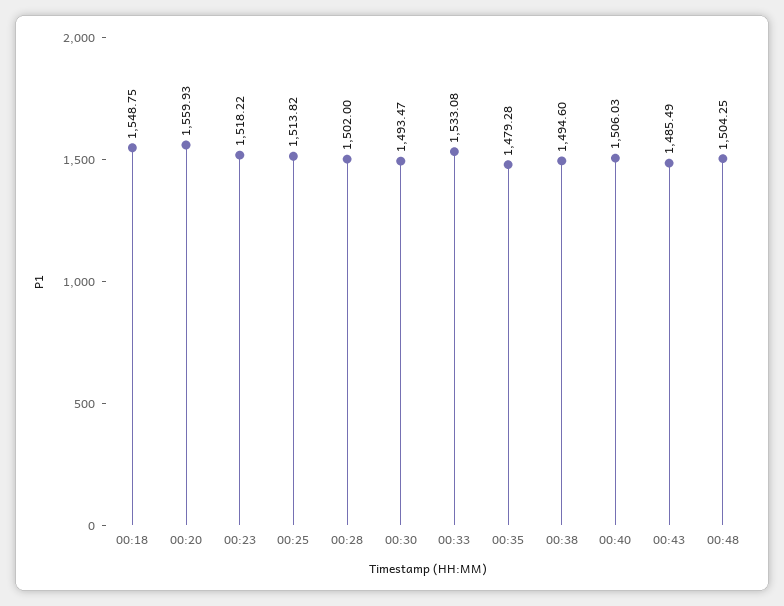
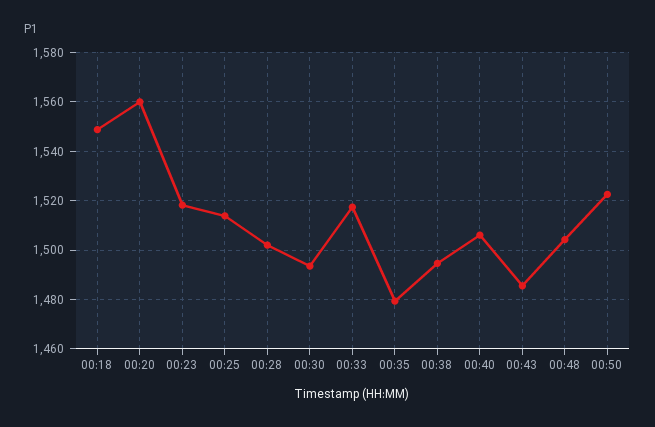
00:33: 1533.08 -> 1517.5
00:50: none -> 1522.5

